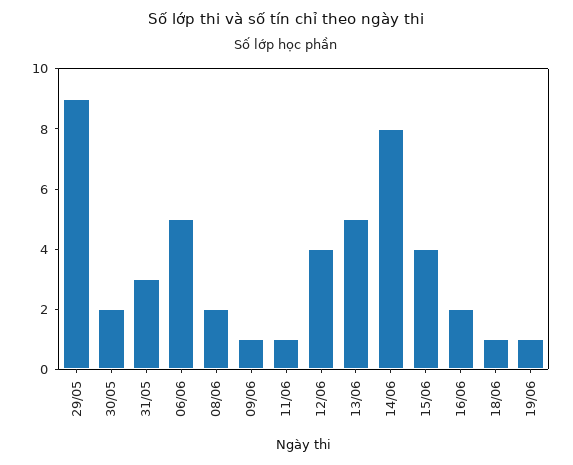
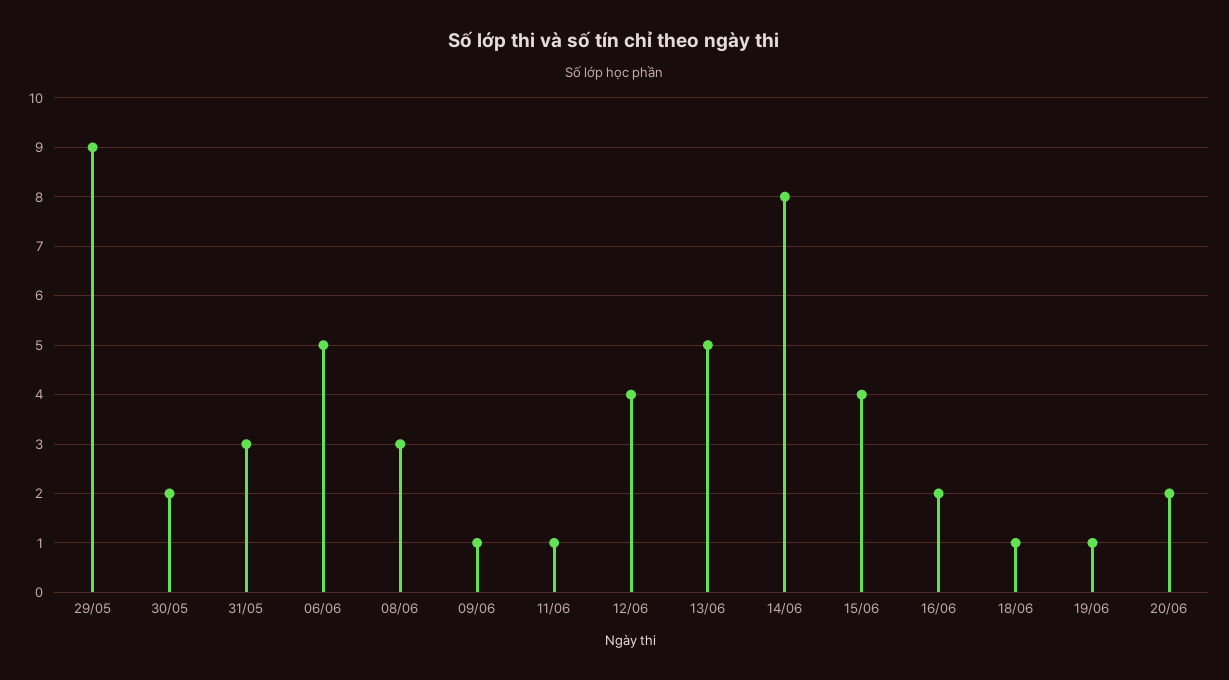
08/06: 2 -> 3
20/06: none -> 2

